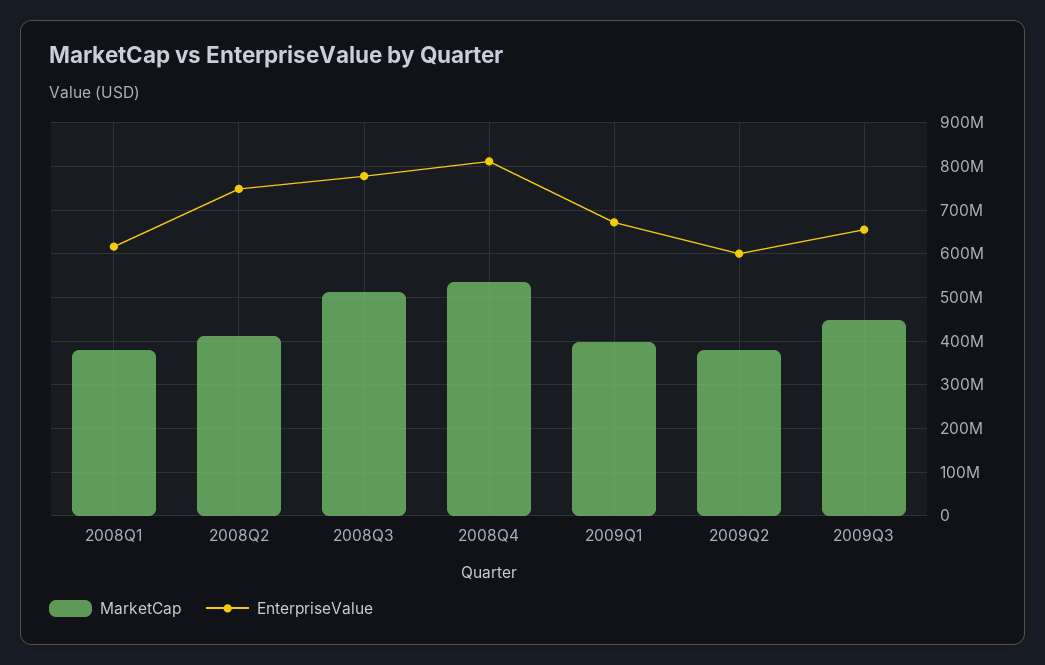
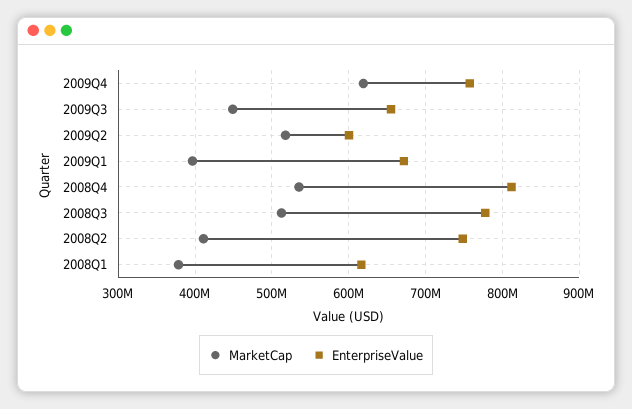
MarketCap, 2009Q2: 380000000 -> 520000000
MarketCap, 2009Q4: none -> 620000000
EnterpriseValue, 2009Q4: none -> 760000000

